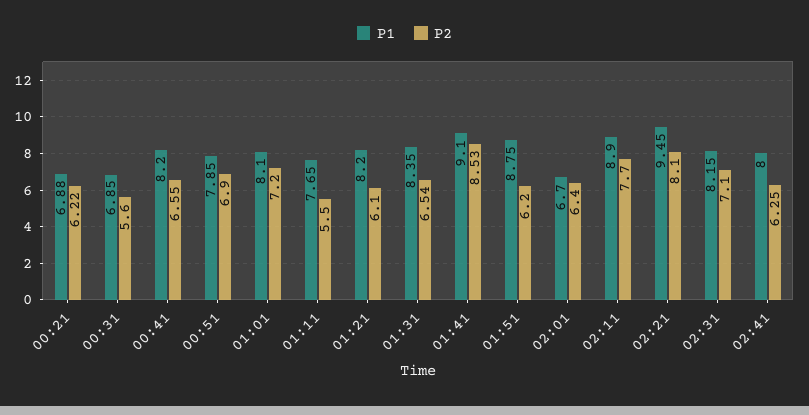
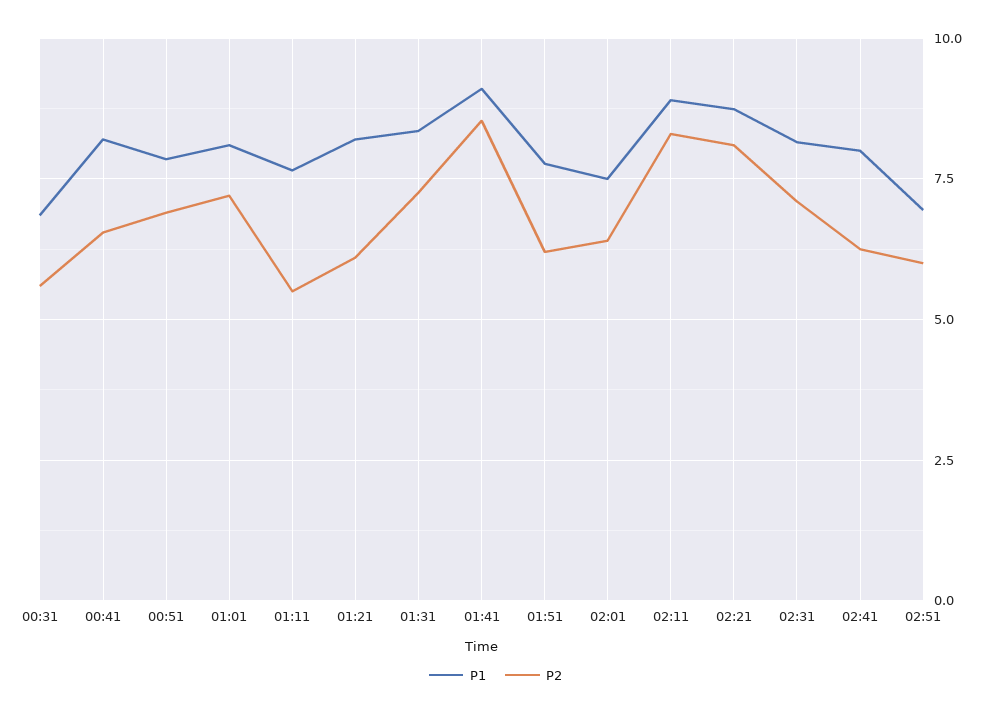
P1, 00:21: 6.88 -> none
P2, 00:21: 6.22 -> none
P2, 01:31: 6.54 -> 7.25
P1, 01:51: 8.75 -> 7.75
P1, 02:01: 6.7 -> 7.5
P2, 02:11: 7.7 -> 8.25
P1, 02:21: 9.45 -> 8.75
P1, 02:51: none -> 7
P2, 02:51: none -> 6

